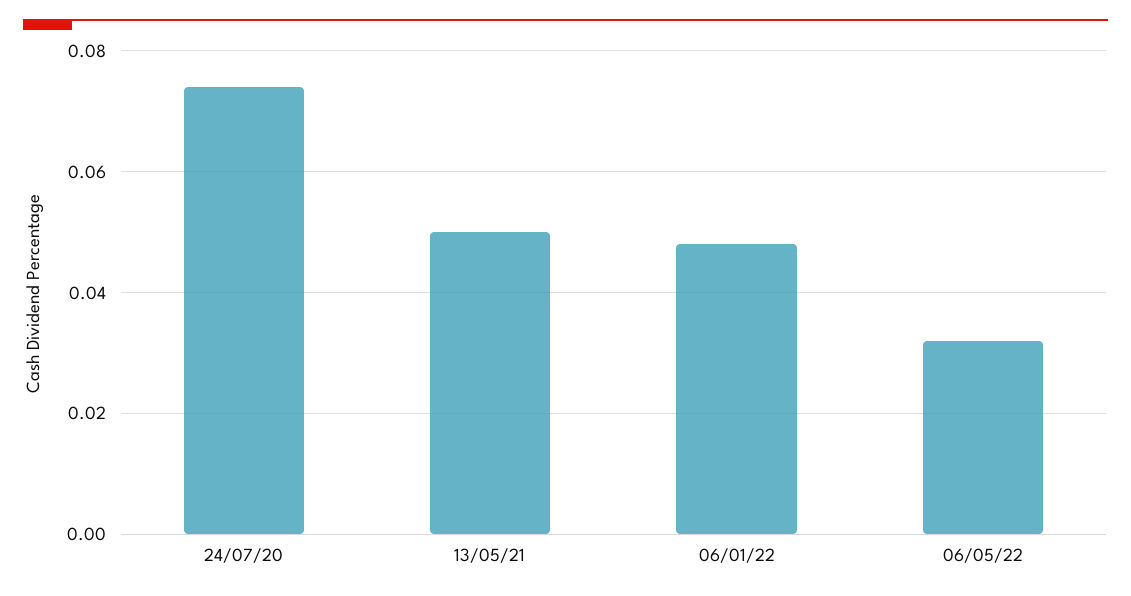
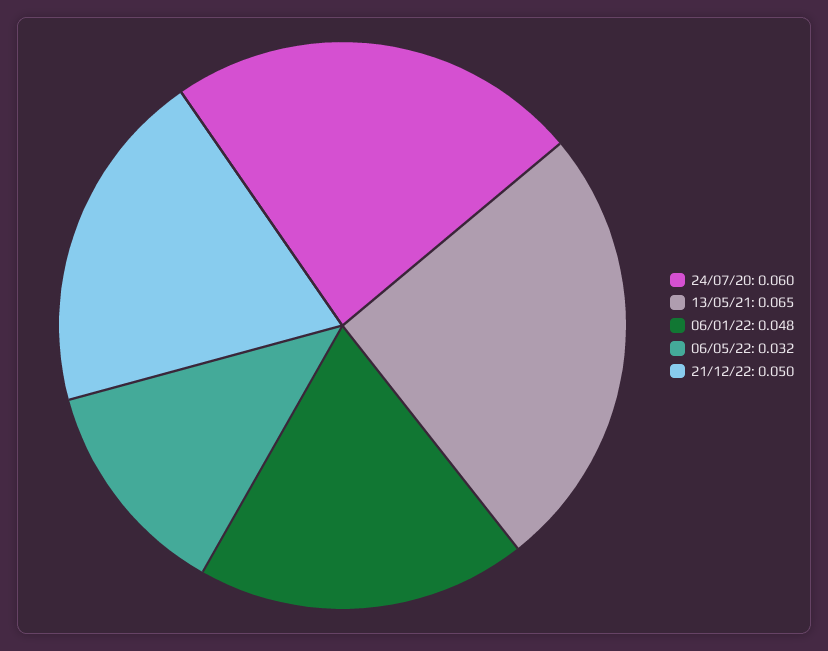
24/07/20: 0.075 -> 0.06
13/05/21: 0.05 -> 0.065
21/12/22: none -> 0.05

